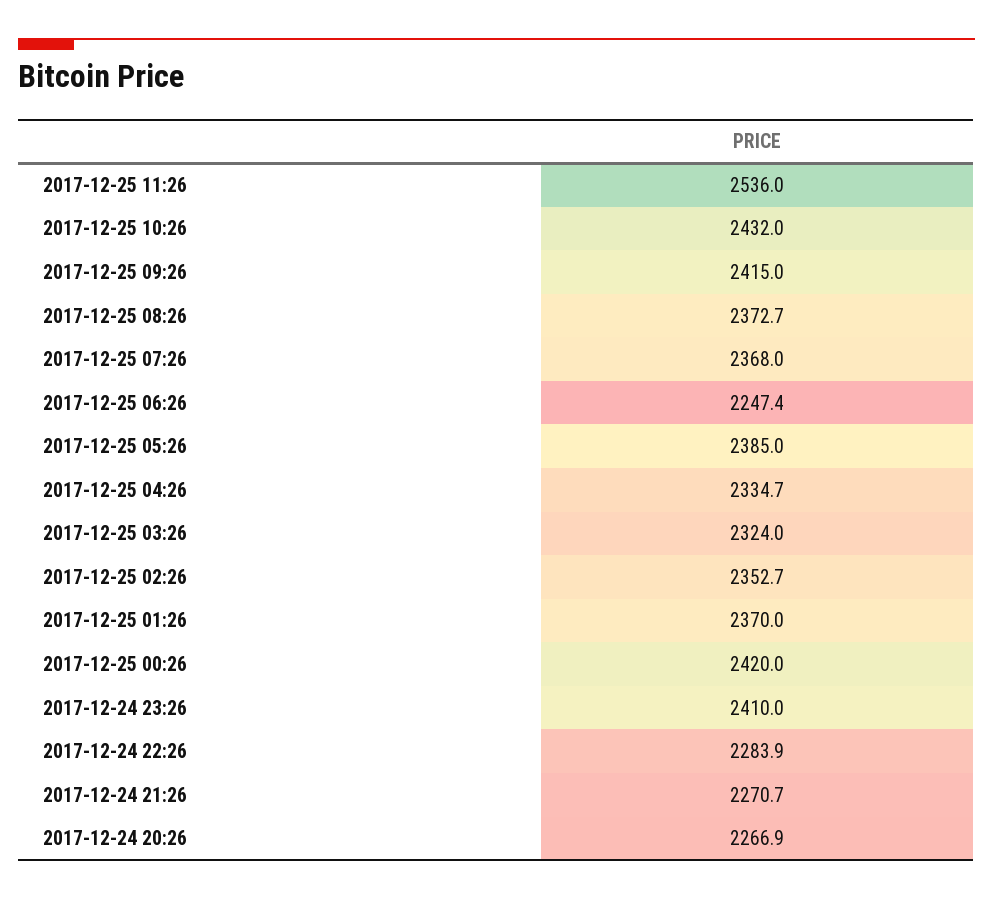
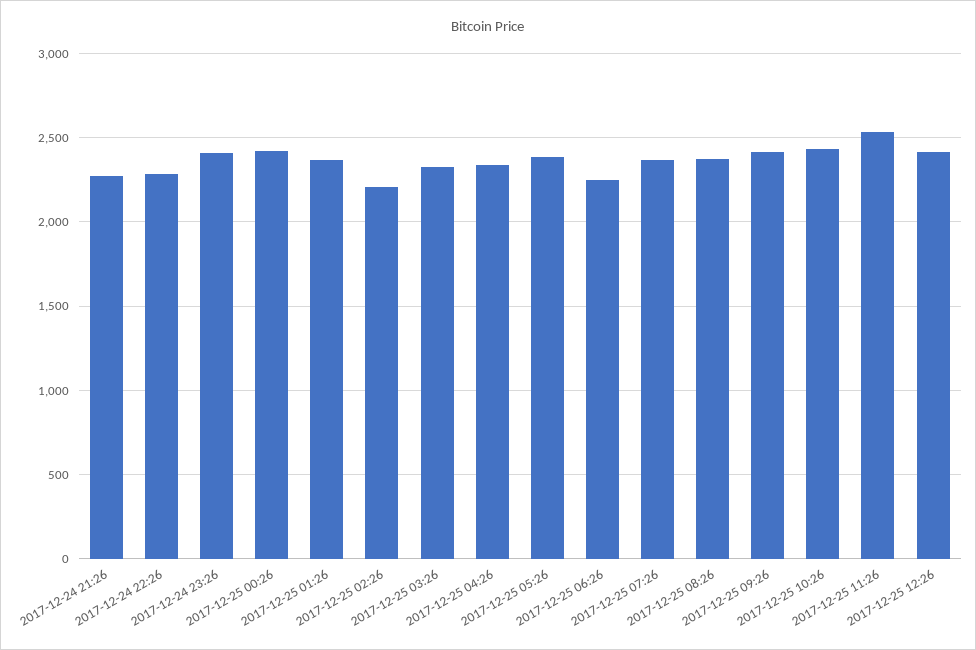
2017-12-25 02:26: 2352.7 -> 2200
2017-12-24 20:26: 2266.9 -> none
2017-12-25 12:26: none -> 2400

